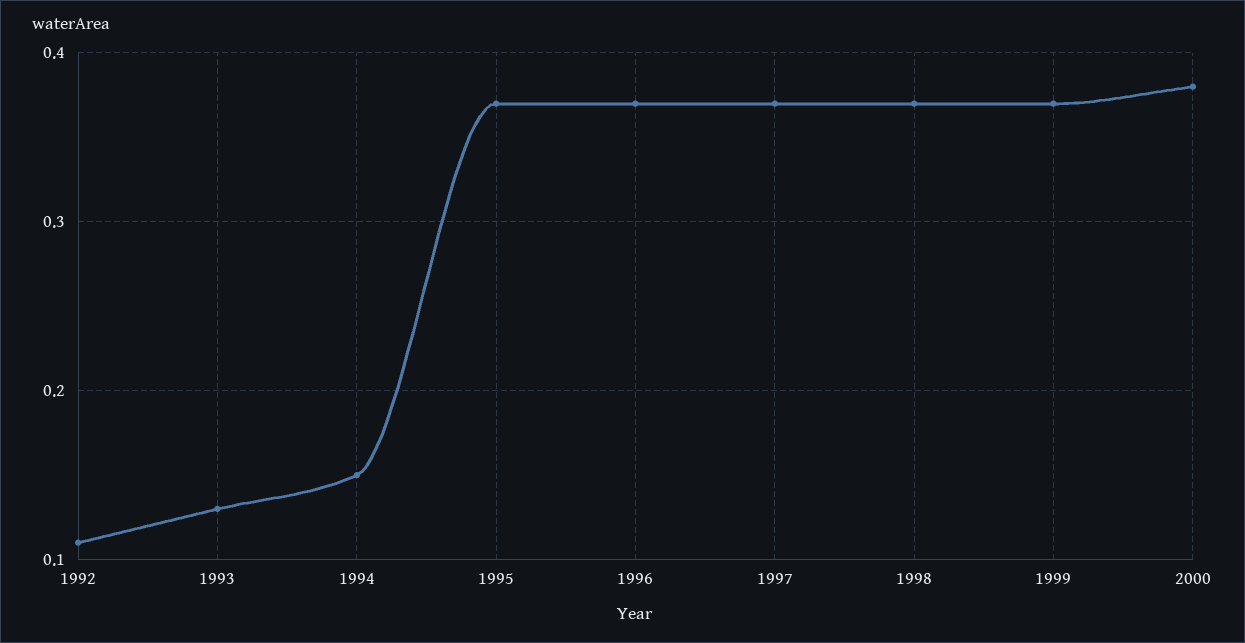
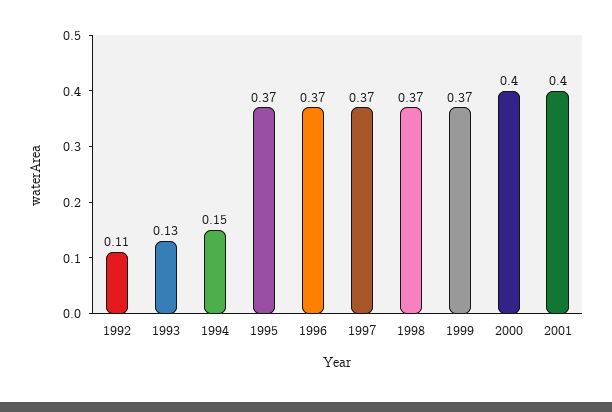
2000: 0.38 -> 0.4
2001: none -> 0.4

